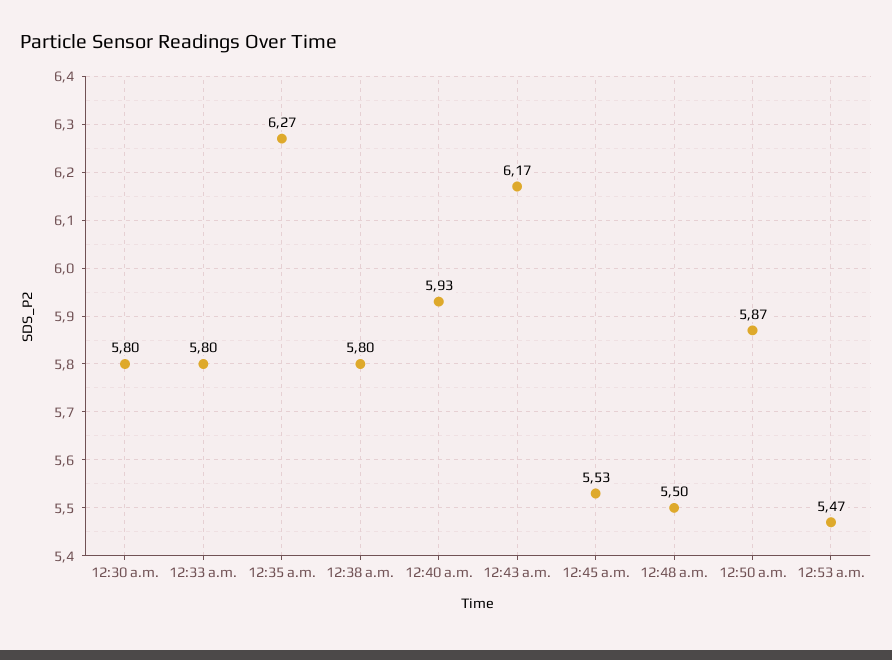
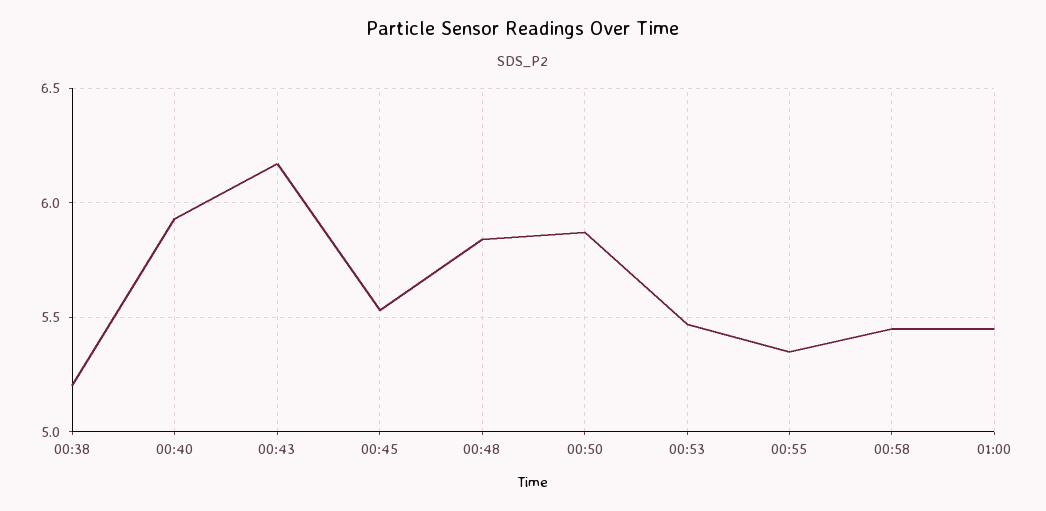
12:30 a.m.: 5.8 -> none
12:33 a.m.: 5.8 -> none
12:35 a.m.: 6.27 -> none
12:38 a.m.: 5.8 -> 5.2
12:48 a.m.: 5.5 -> 5.85
00:55: none -> 5.35
00:58: none -> 5.45
01:00: none -> 5.45

